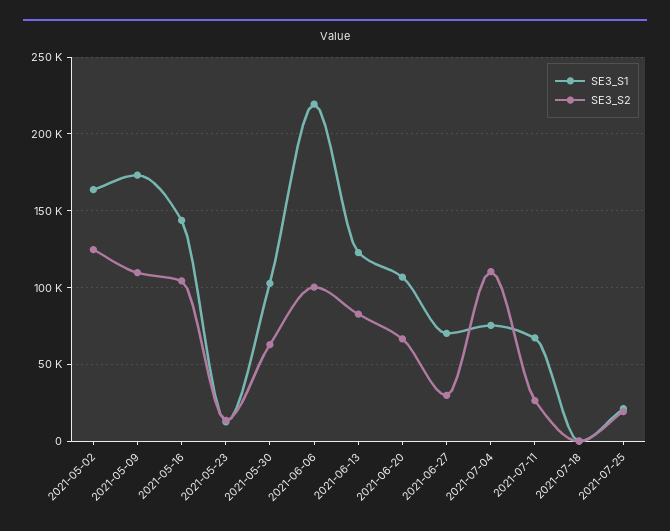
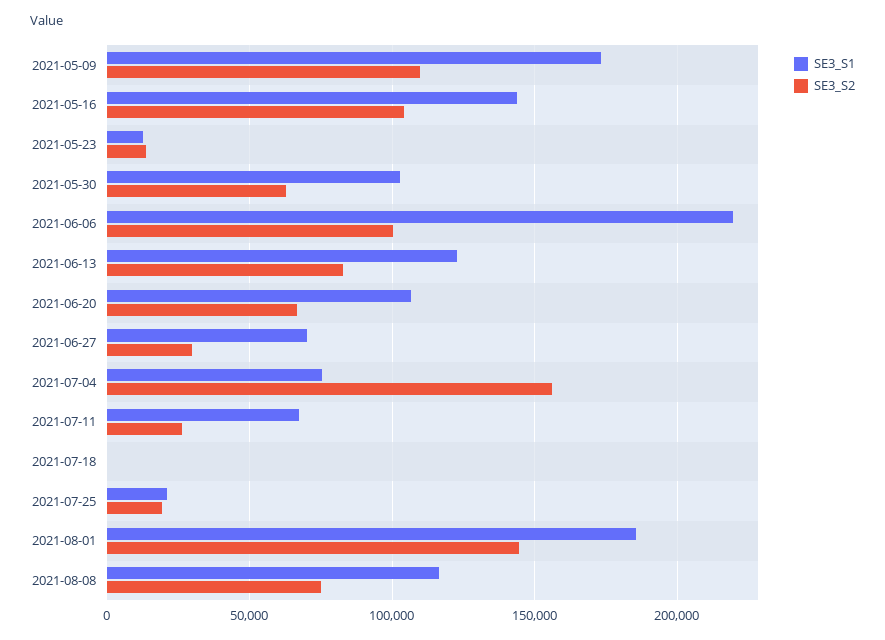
SE3_S1, 2021-05-02: 165000 -> none
SE3_S2, 2021-05-02: 125000 -> none
SE3_S2, 2021-07-04: 110000 -> 155000
SE3_S1, 2021-08-01: none -> 185000
SE3_S2, 2021-08-01: none -> 145000
SE3_S1, 2021-08-08: none -> 115000
SE3_S2, 2021-08-08: none -> 75000

